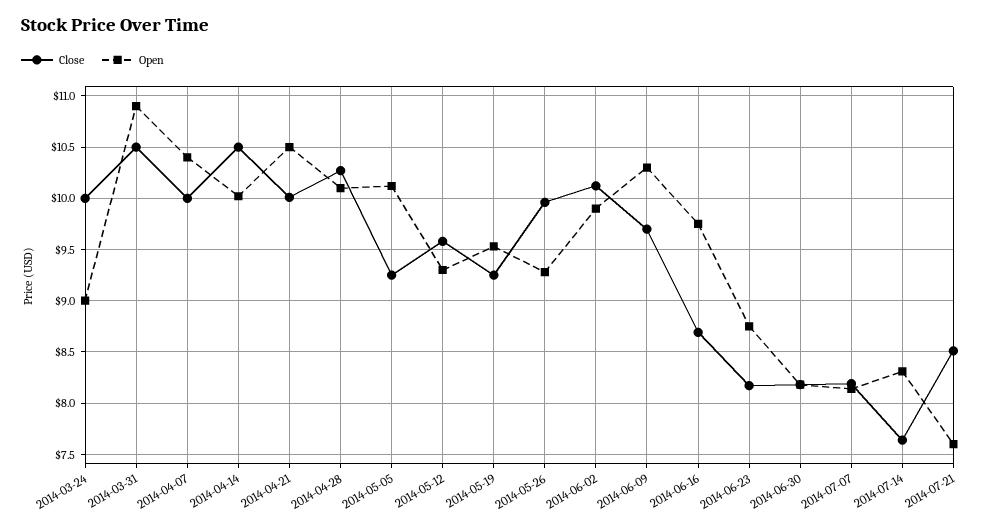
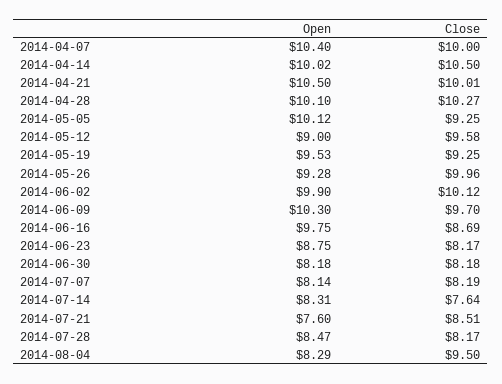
Close, 2014-03-24: 10 -> none
Open, 2014-03-24: 9 -> none
Close, 2014-03-31: 10.5 -> none
Open, 2014-03-31: 10.9 -> none
Open, 2014-05-12: 9.3 -> 9
Open, 2014-07-28: none -> 8.47
Close, 2014-07-28: none -> 8.17
Open, 2014-08-04: none -> 8.29
Close, 2014-08-04: none -> 9.5

